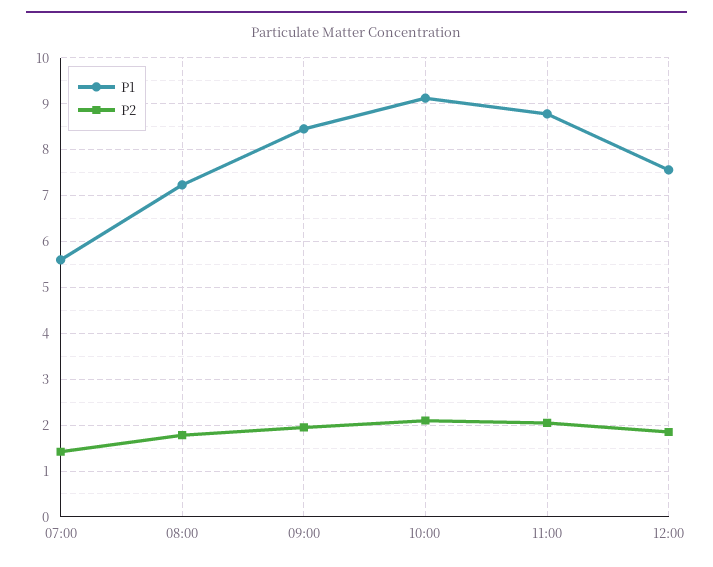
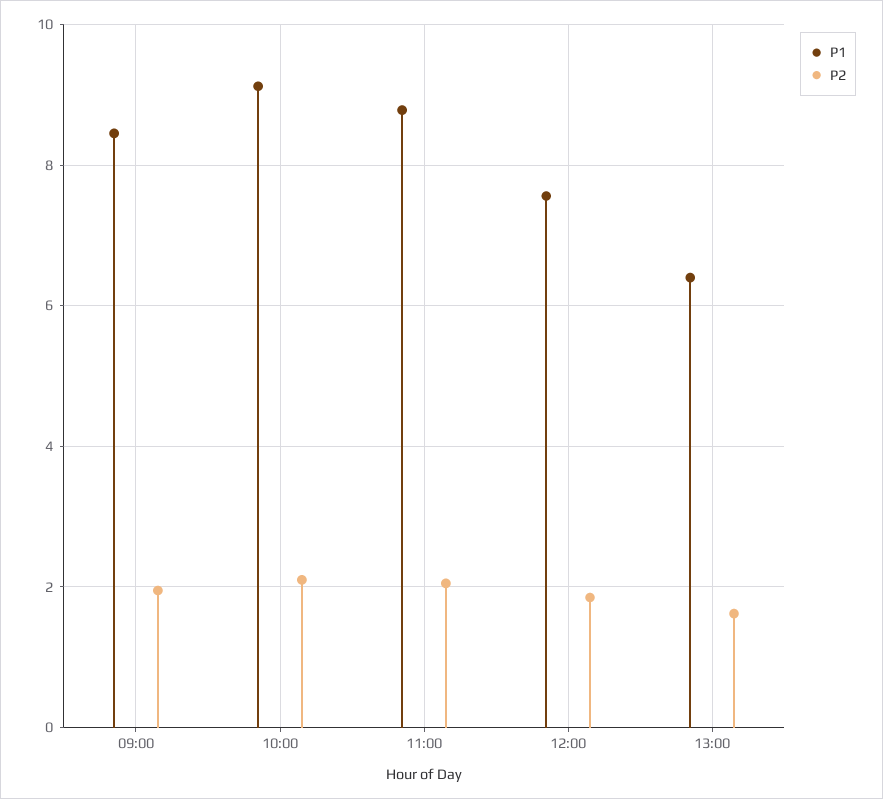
P1, 07:00: 5.6 -> none
P2, 07:00: 1.4 -> none
P1, 08:00: 7.2 -> none
P2, 08:00: 1.8 -> none
P1, 13:00: none -> 6.4
P2, 13:00: none -> 1.6

